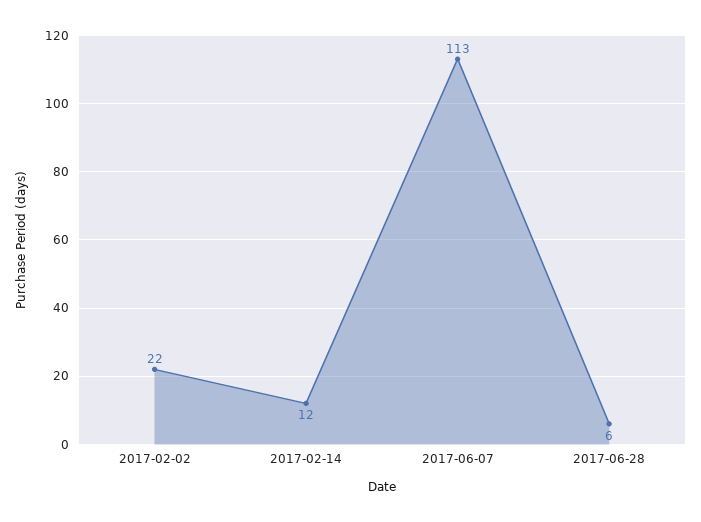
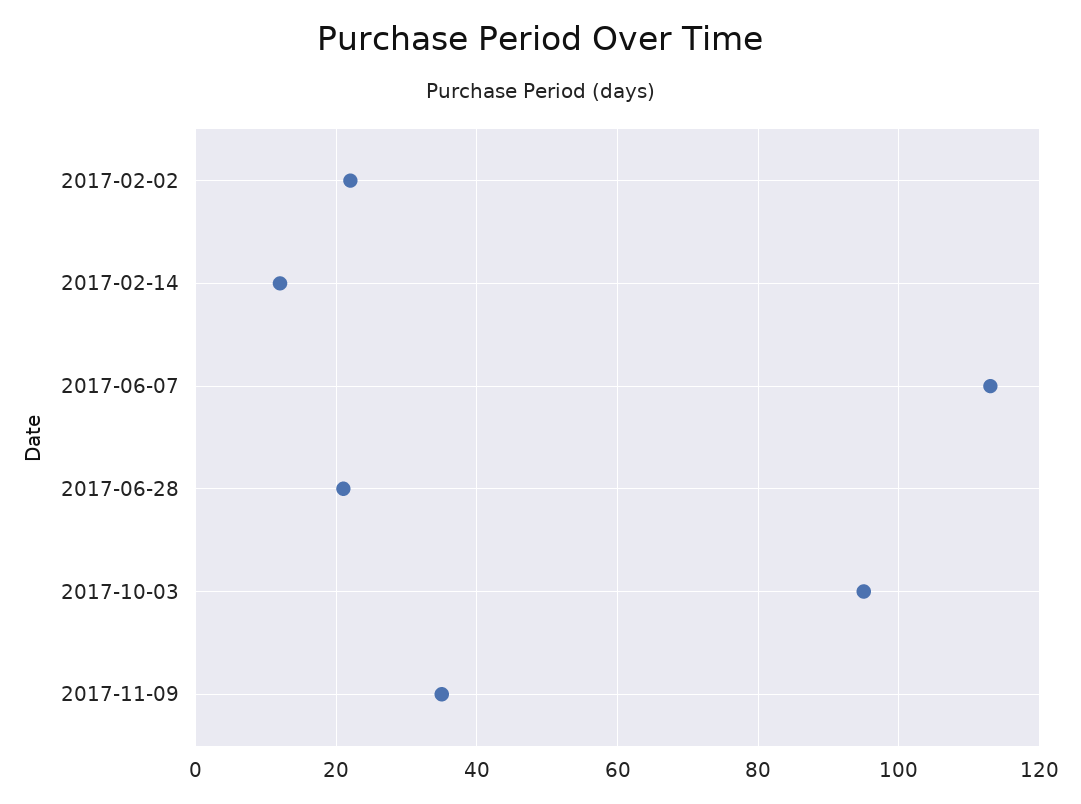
2017-06-28: 6 -> 20
2017-10-03: none -> 95
2017-11-09: none -> 35

